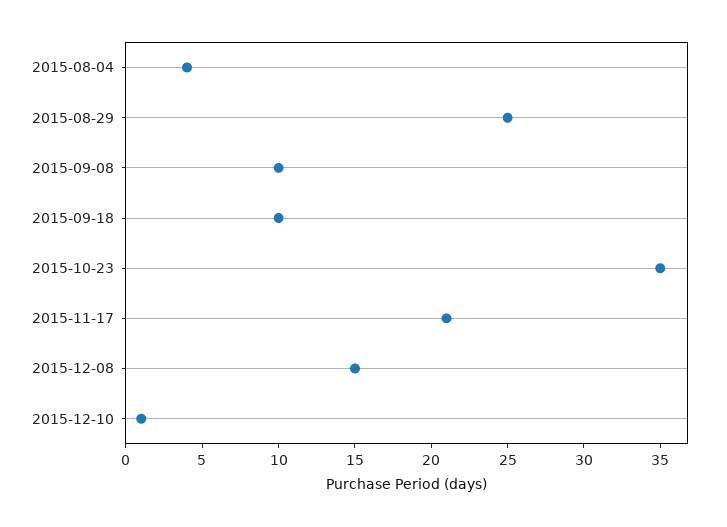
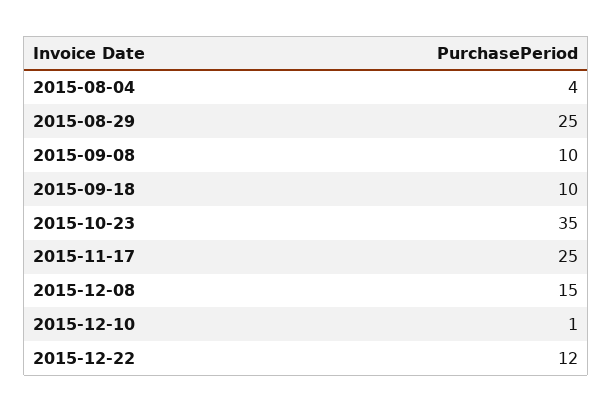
2015-11-17: 21 -> 25
2015-12-22: none -> 12

